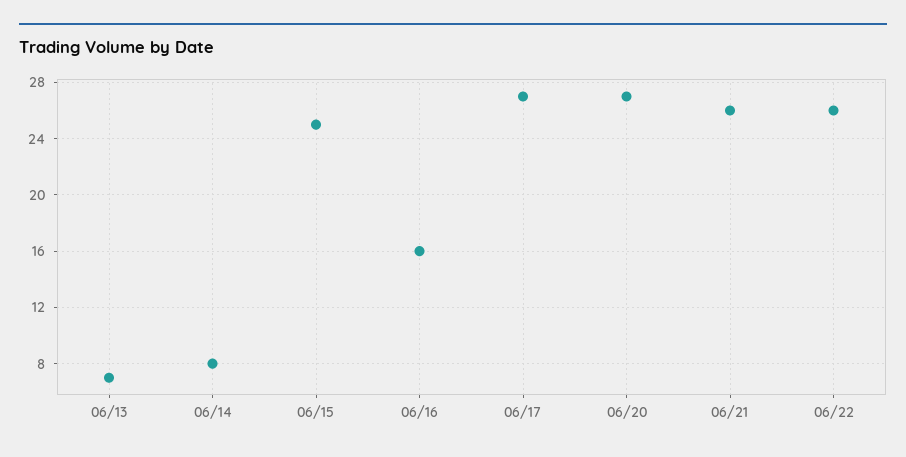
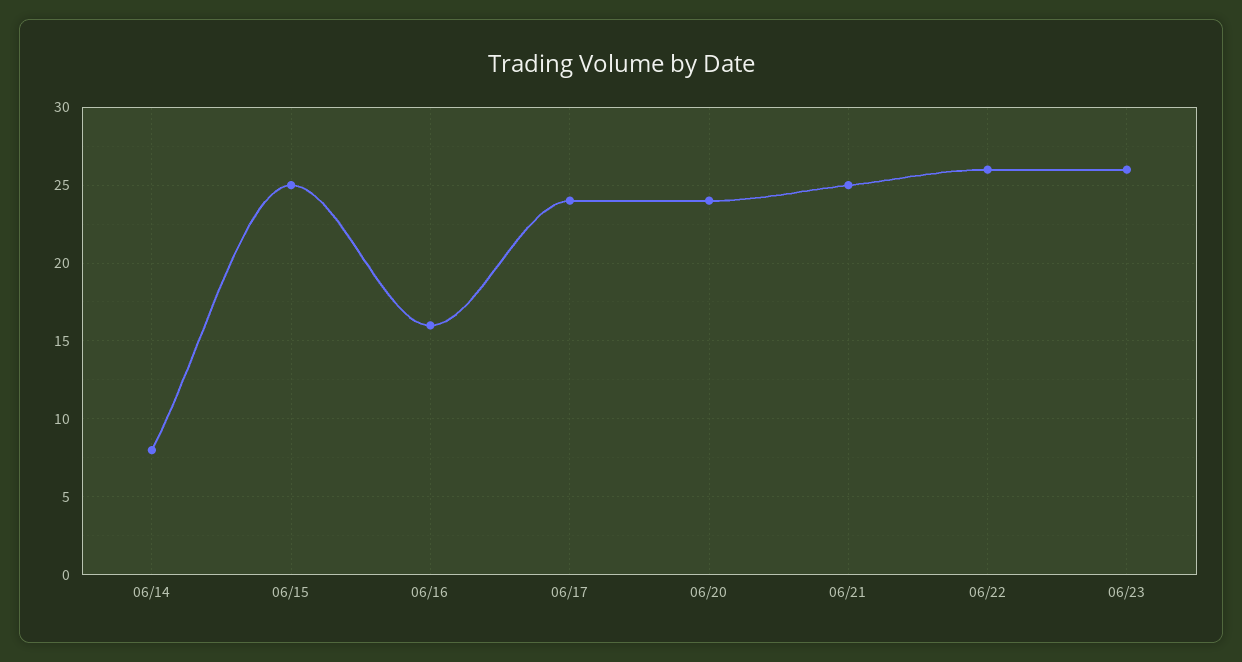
06/13: 7 -> none
06/17: 27 -> 24
06/20: 27 -> 24
06/21: 26 -> 25
06/23: none -> 26

